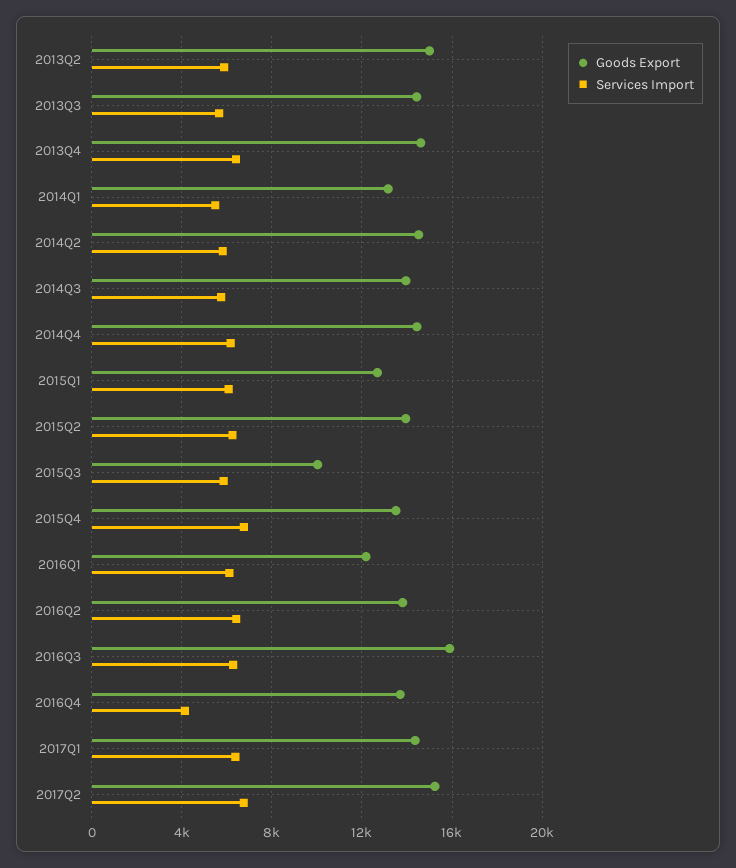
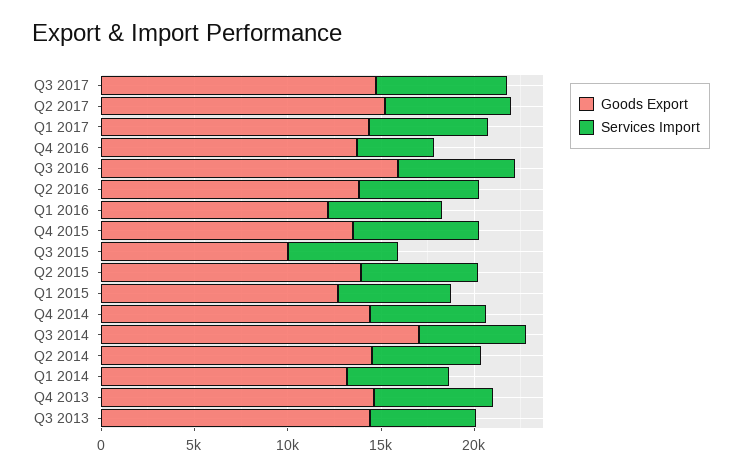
Goods Export, 2013Q2: 15000 -> none
Services Import, 2013Q2: 6000 -> none
Goods Export, 2014Q3: 14000 -> 17000
Goods Export, Q3 2017: none -> 15000
Services Import, Q3 2017: none -> 7000

